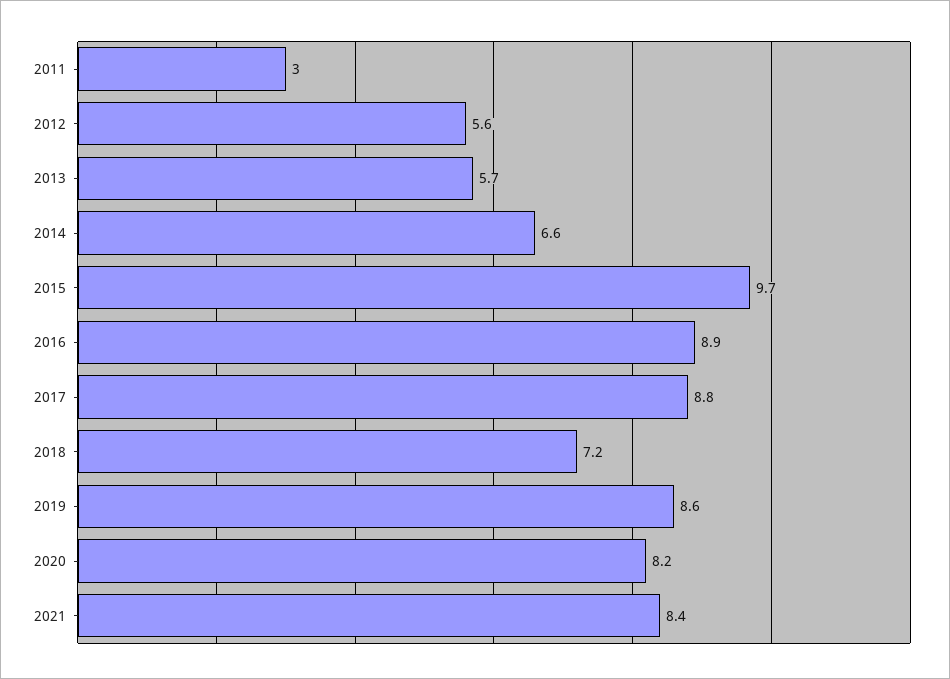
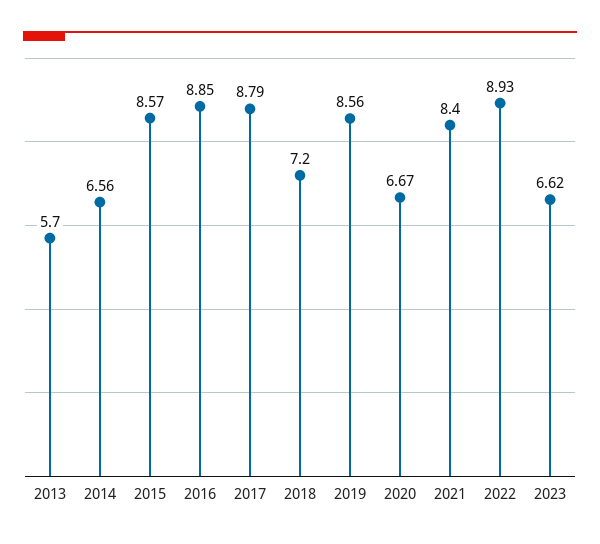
2011: 3 -> none
2012: 5.6 -> none
2015: 9.7 -> 8.57
2020: 8.2 -> 6.67
2022: none -> 8.93
2023: none -> 6.62

